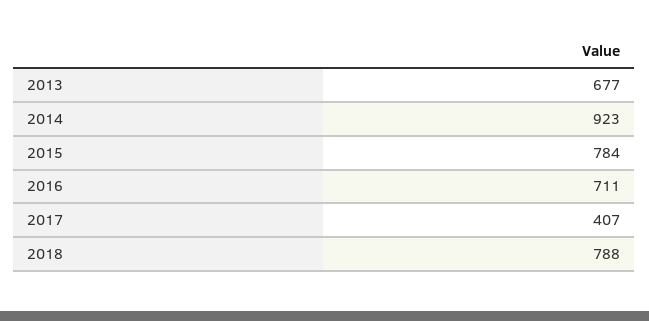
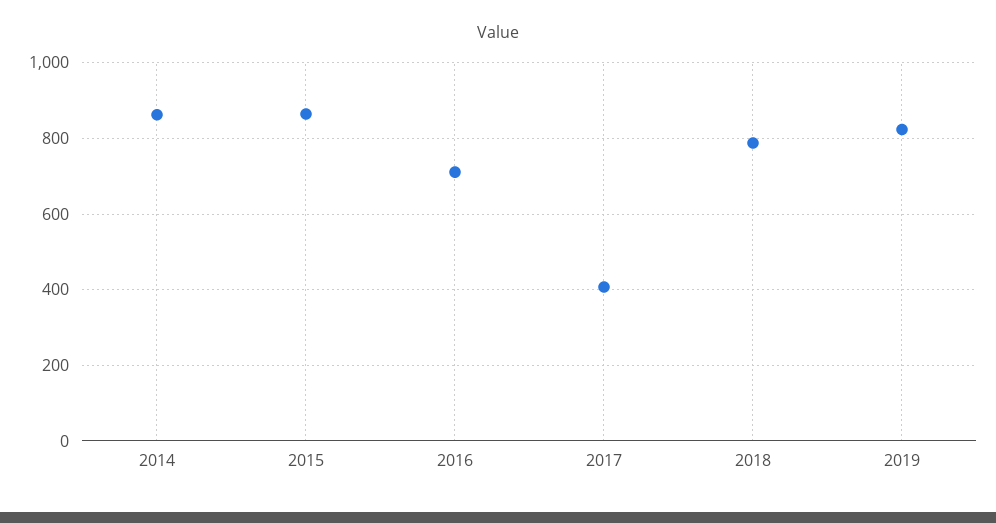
2013: 677 -> none
2014: 923 -> 860
2015: 784 -> 860
2019: none -> 820

